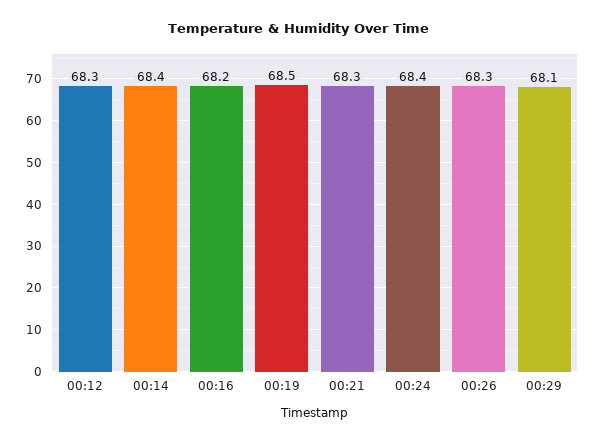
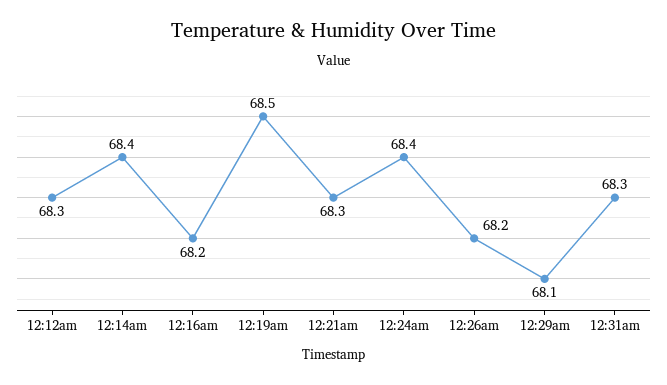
00:26: 68.3 -> 68.2
12:31am: none -> 68.3

